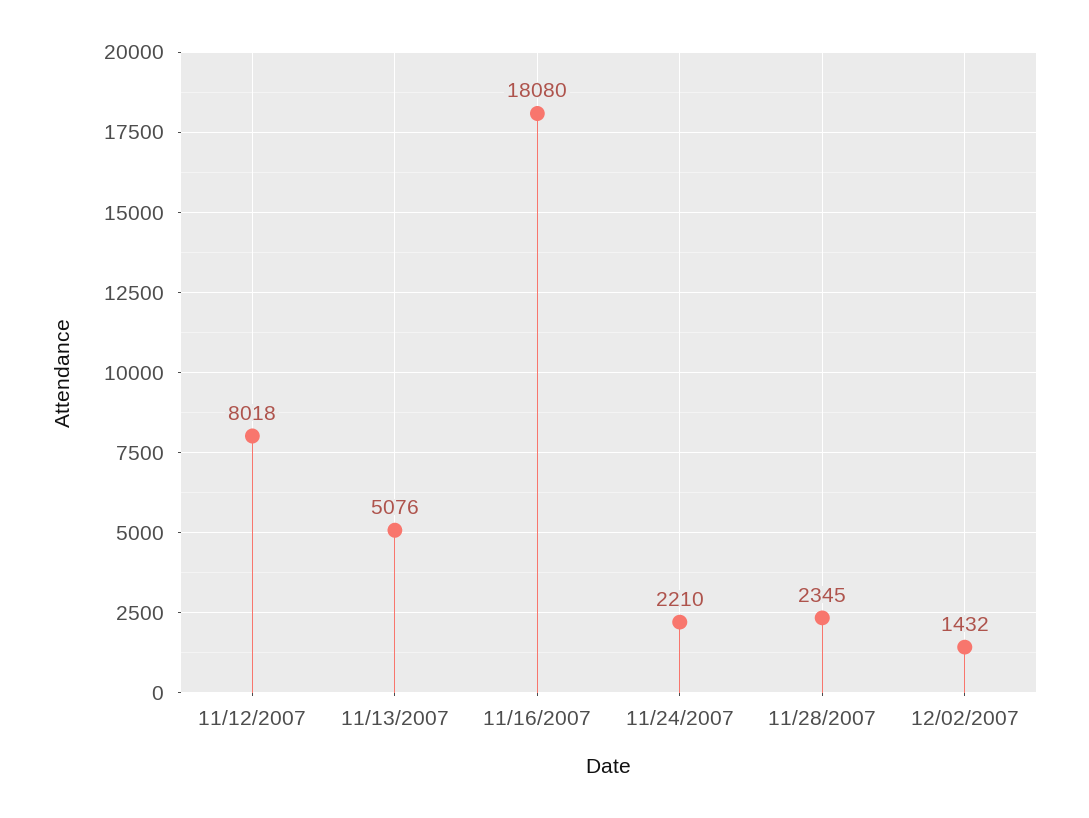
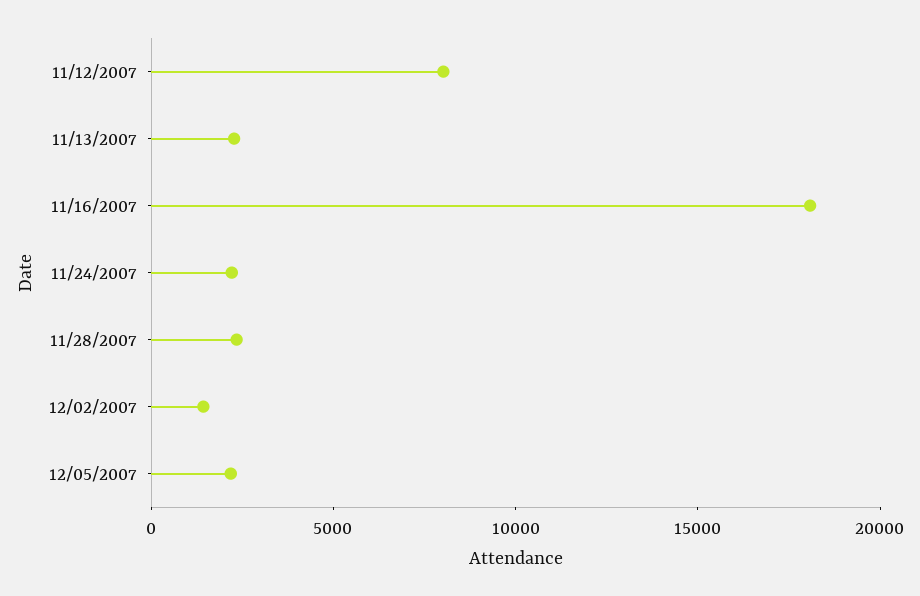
11/13/2007: 5076 -> 2000
12/05/2007: none -> 2000

